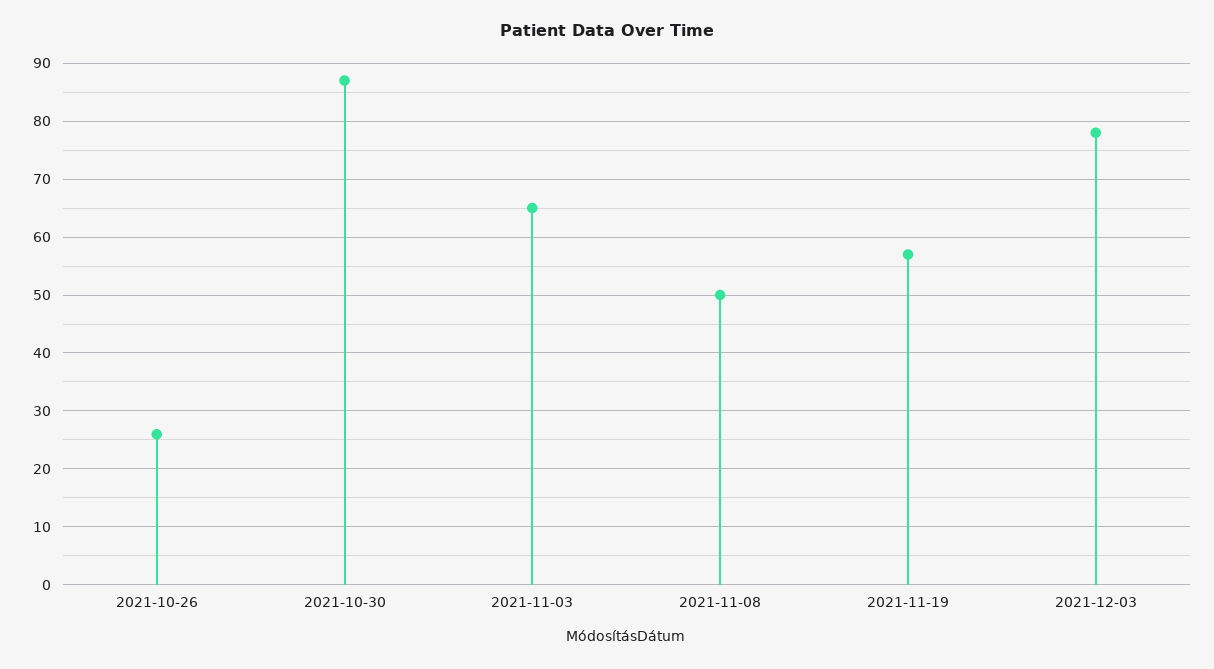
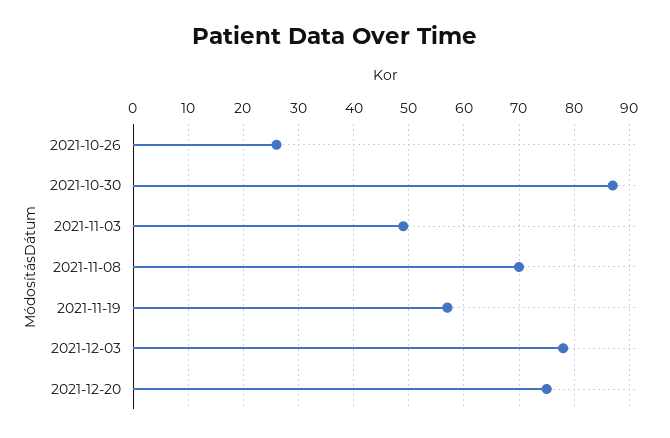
2021-11-03: 65 -> 50
2021-11-08: 50 -> 70
2021-12-20: none -> 75

